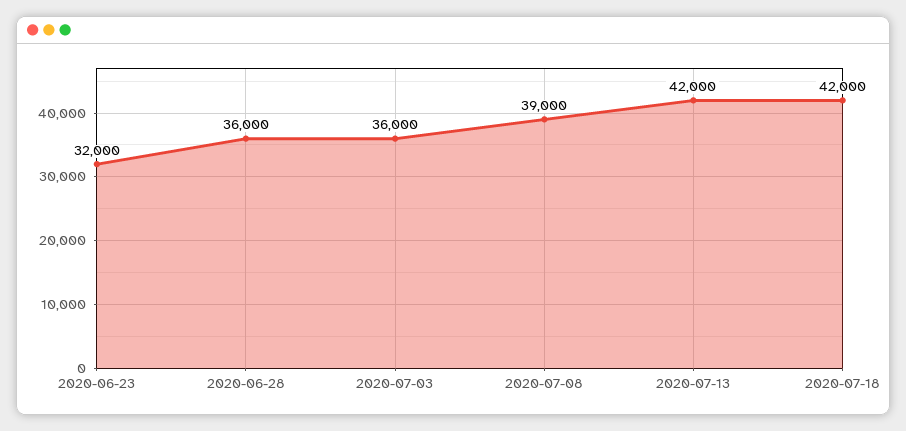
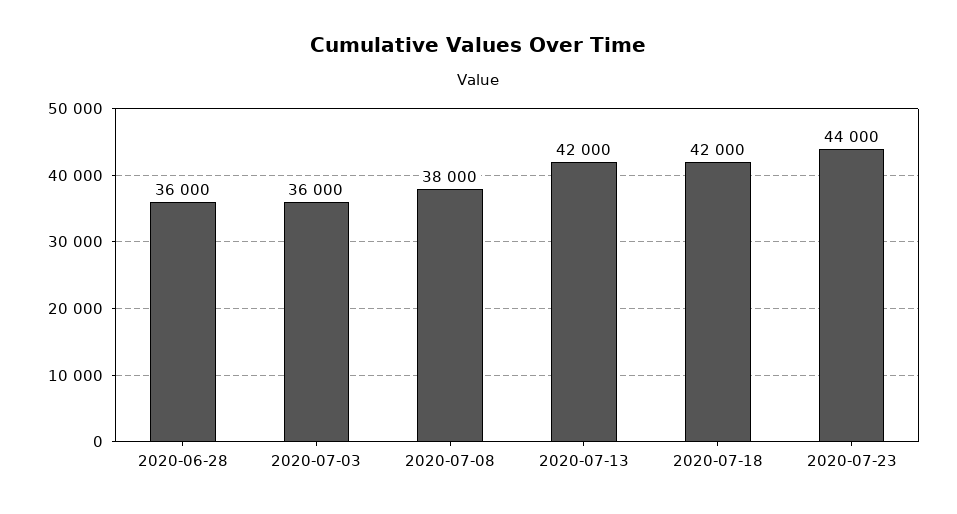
2020-06-23: 32000 -> none
2020-07-08: 39000 -> 38000
2020-07-23: none -> 44000

